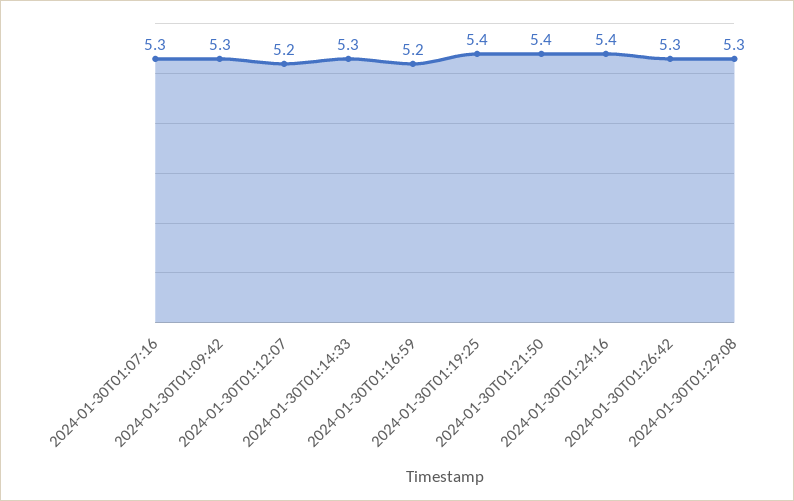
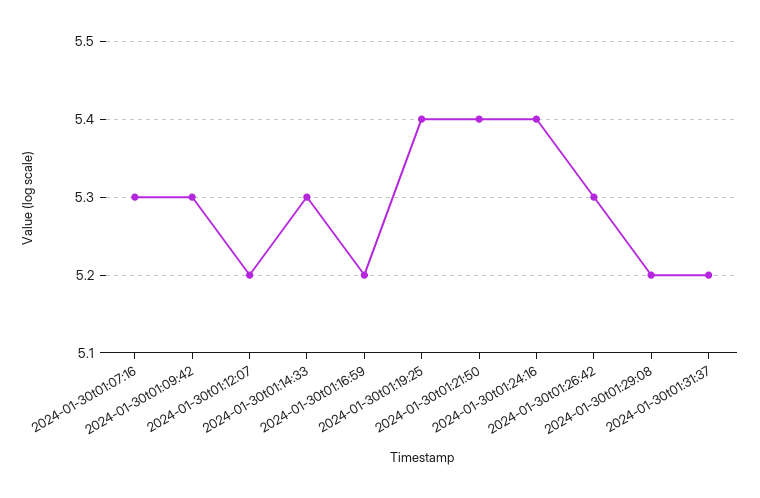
2024-01-30T01:29:08: 5.3 -> 5.2
2024-01-30t01:31:37: none -> 5.2

